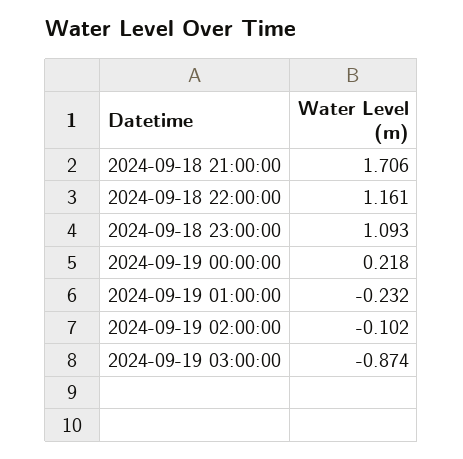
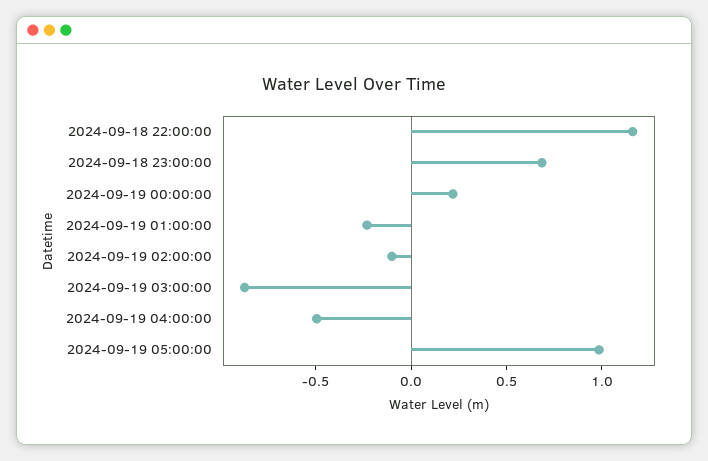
2024-09-18 21:00:00: 1.706 -> none
2024-09-18 23:00:00: 1.093 -> 0.7
2024-09-19 04:00:00: none -> -0.5
2024-09-19 05:00:00: none -> 1

